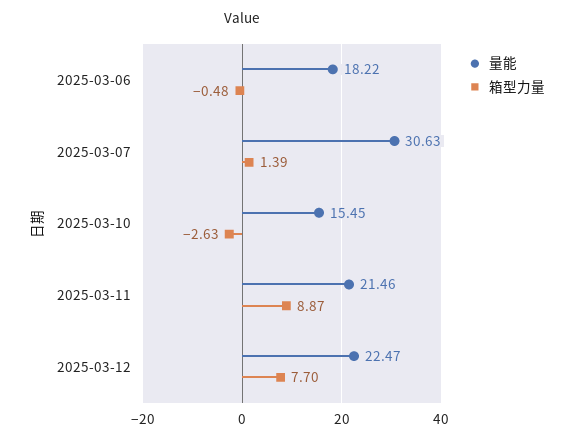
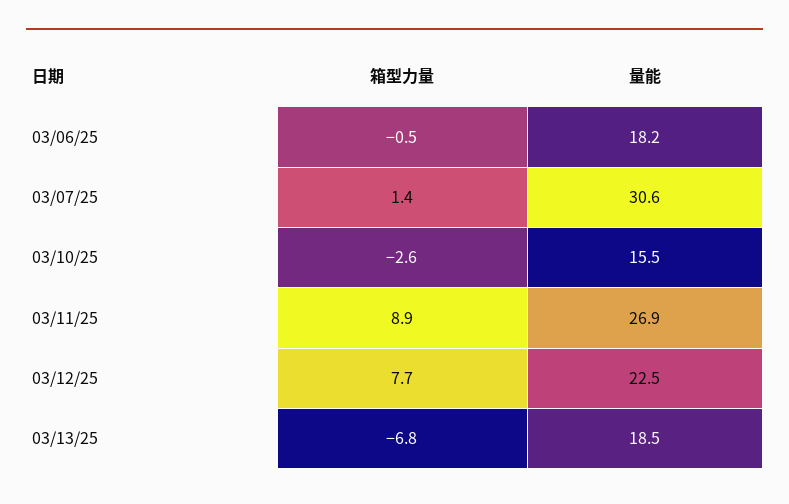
量能, 2025-03-11: 21.46 -> 26.9
箱型力量, 03/13/25: none -> -6.8
量能, 03/13/25: none -> 18.5

